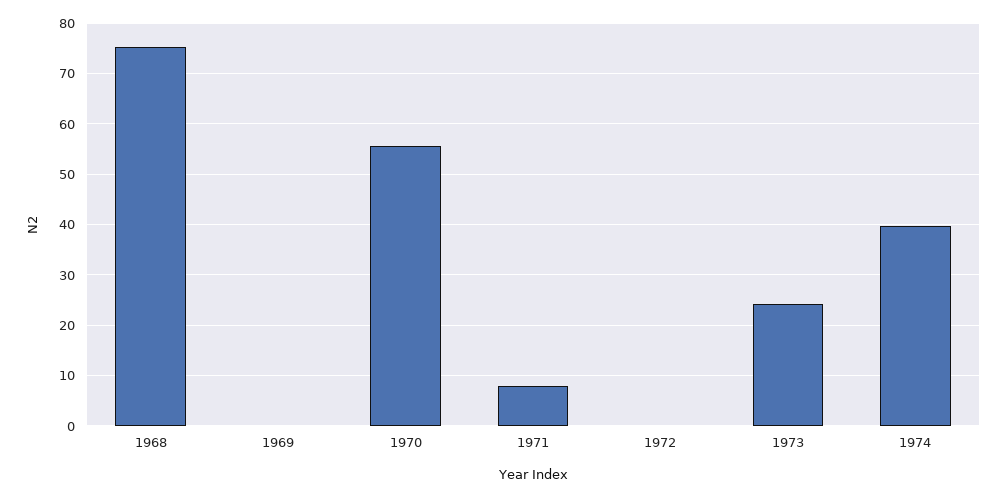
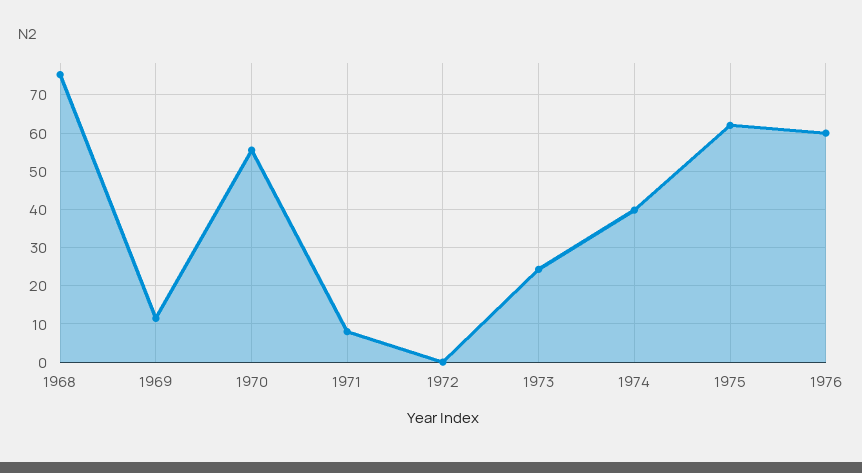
1969: 0 -> 12
1975: none -> 62
1976: none -> 60

